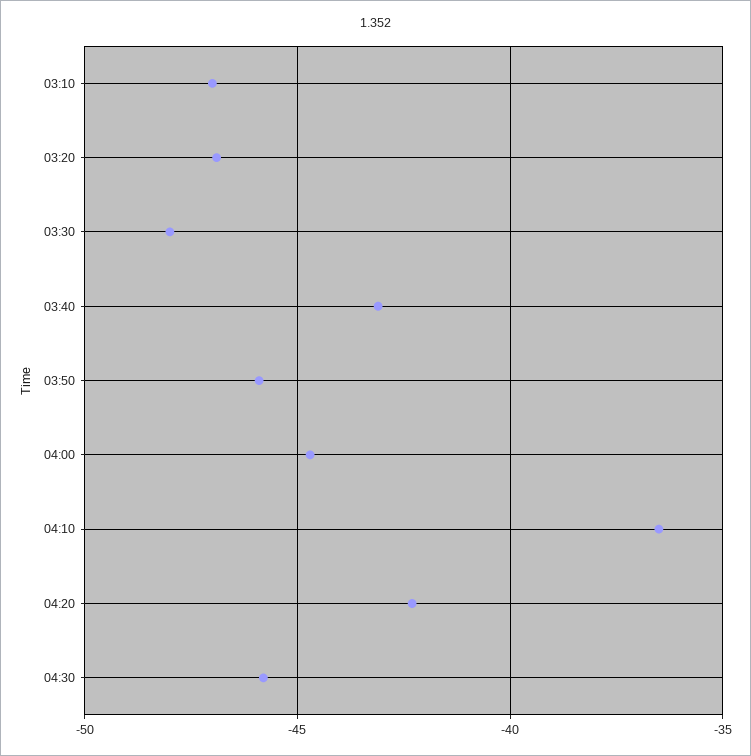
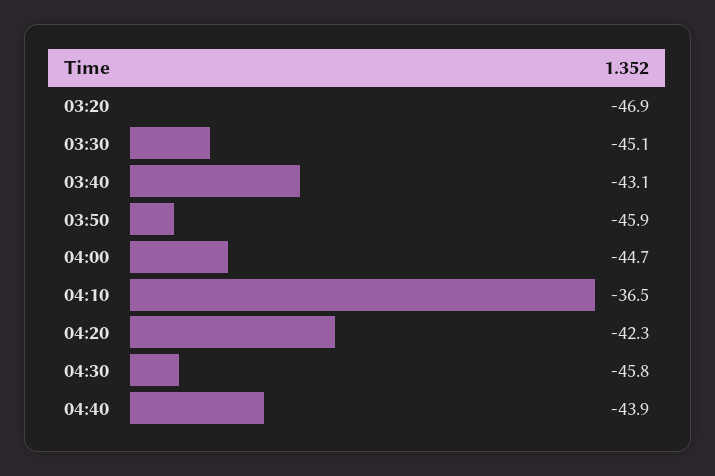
03:10: -47 -> none
03:30: -48 -> -45.1
04:40: none -> -43.9

